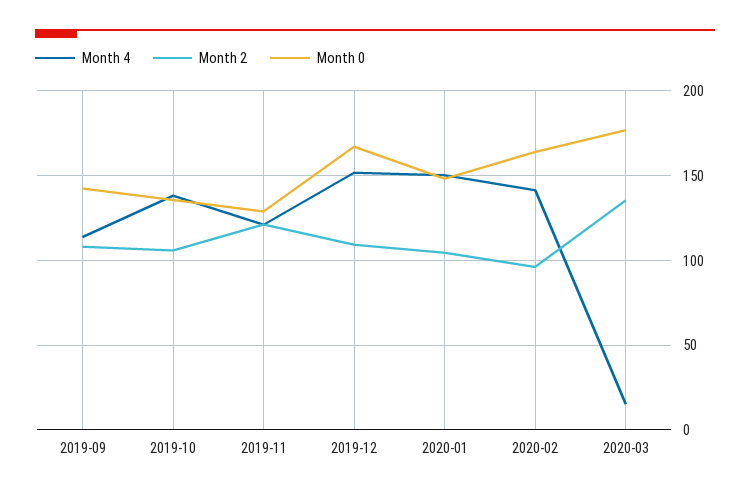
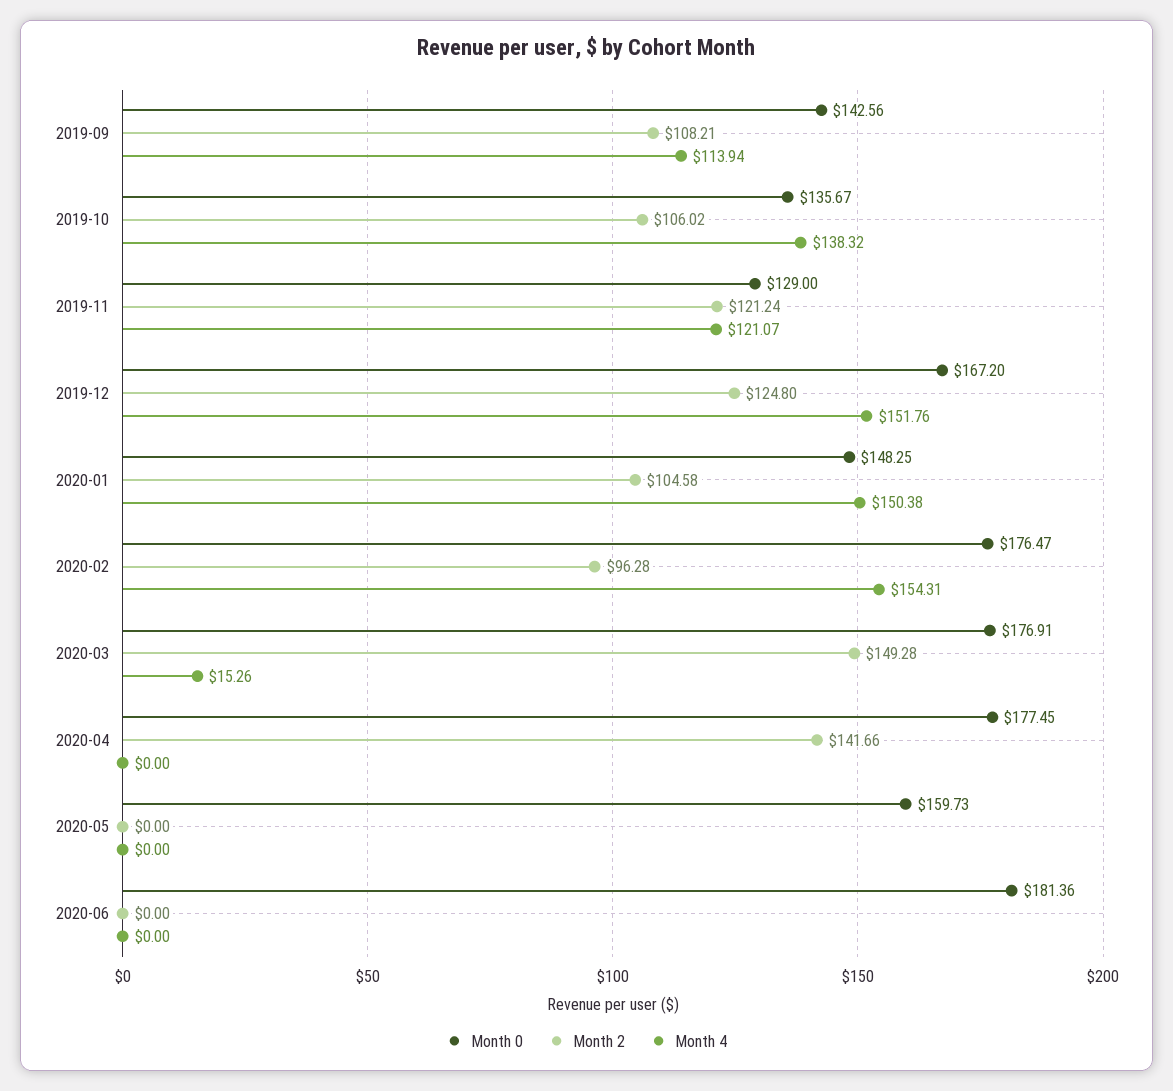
Month 2, 2019-12: 110 -> 124.8
Month 4, 2020-02: 140 -> 154.31
Month 0, 2020-02: 165 -> 176.47
Month 2, 2020-03: 135 -> 149.28
Month 0, 2020-04: none -> 177.45
Month 2, 2020-04: none -> 141.66
Month 4, 2020-04: none -> 0
Month 0, 2020-05: none -> 159.73
Month 2, 2020-05: none -> 0
Month 4, 2020-05: none -> 0
Month 0, 2020-06: none -> 181.36
Month 2, 2020-06: none -> 0
Month 4, 2020-06: none -> 0

